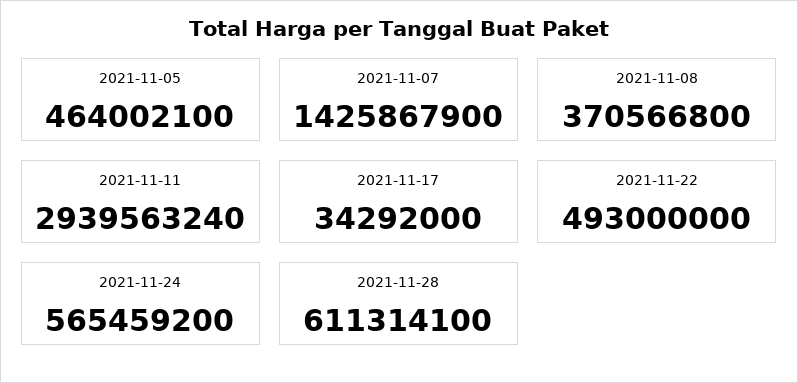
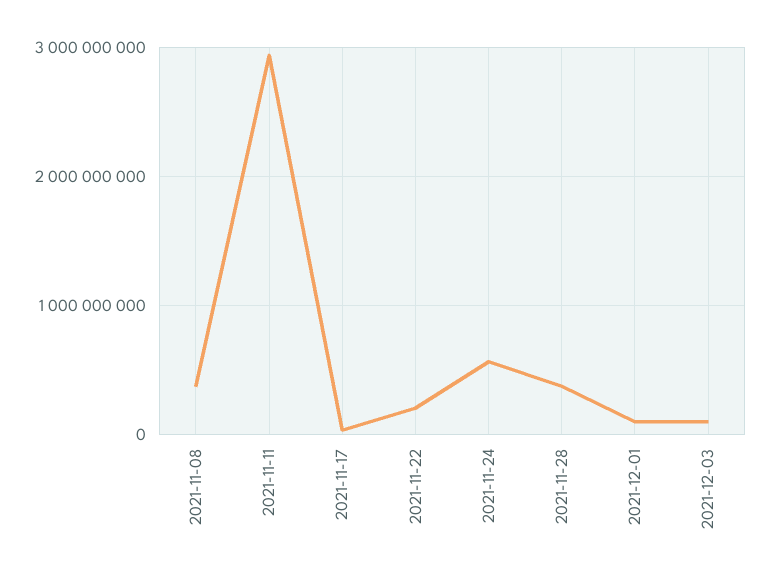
2021-11-05: 464002100 -> none
2021-11-07: 1425867900 -> none
2021-11-22: 493000000 -> 200000000
2021-11-28: 611314100 -> 400000000
2021-12-01: none -> 100000000
2021-12-03: none -> 100000000

